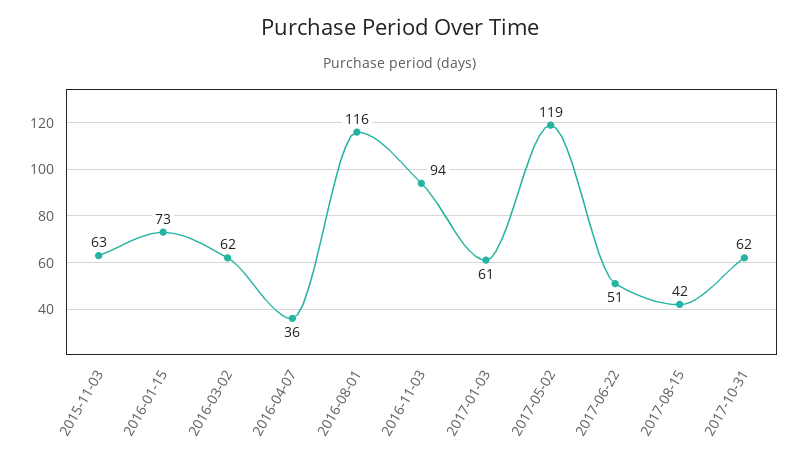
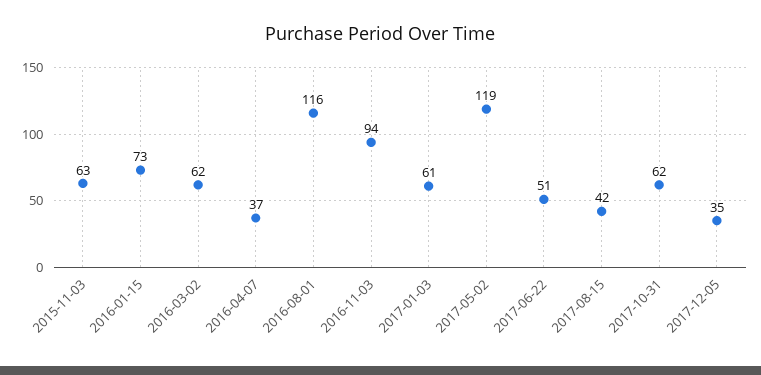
2016-04-07: 36 -> 37
2017-12-05: none -> 35

